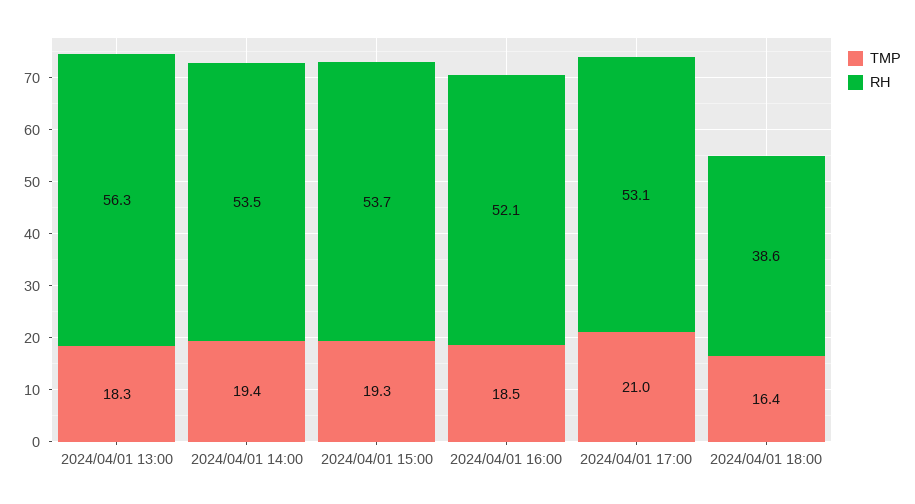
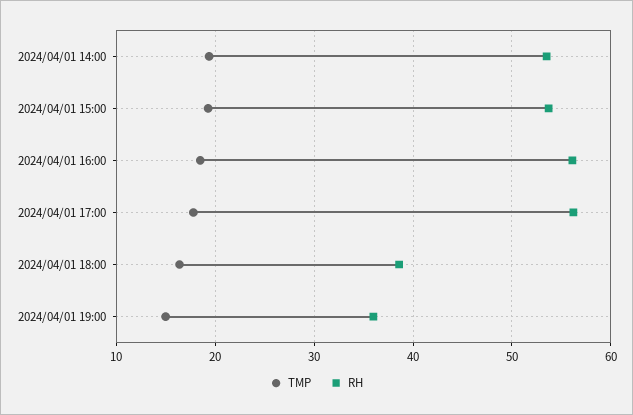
TMP, 2024/04/01 13:00: 18.3 -> none
RH, 2024/04/01 13:00: 56.3 -> none
RH, 2024/04/01 16:00: 52.1 -> 56
TMP, 2024/04/01 17:00: 21 -> 18
RH, 2024/04/01 17:00: 53.1 -> 56
TMP, 2024/04/01 19:00: none -> 15
RH, 2024/04/01 19:00: none -> 36

